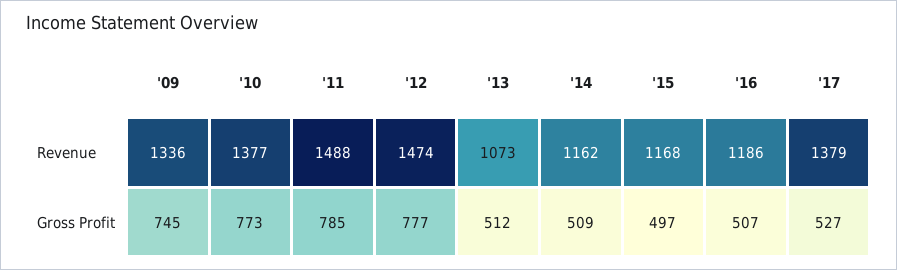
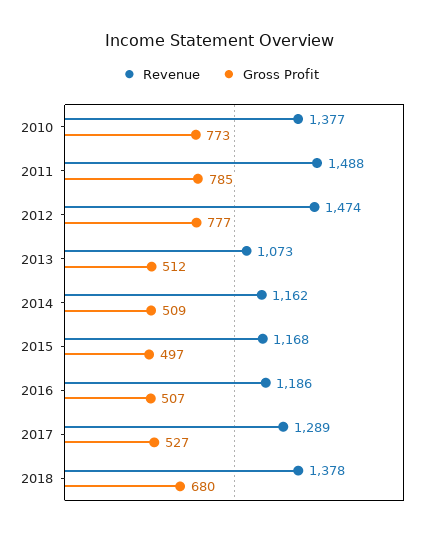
Revenue, '09: 1336 -> none
Revenue, '17: 1379 -> 1289
Gross Profit, '09: 745 -> none
Revenue, 2018: none -> 1378
Gross Profit, 2018: none -> 680

